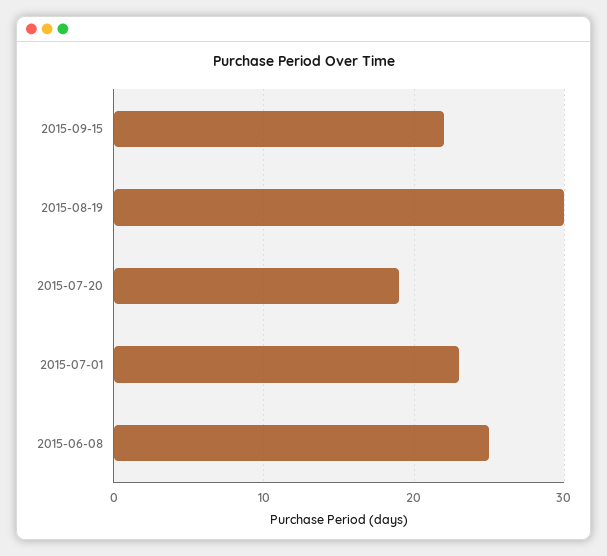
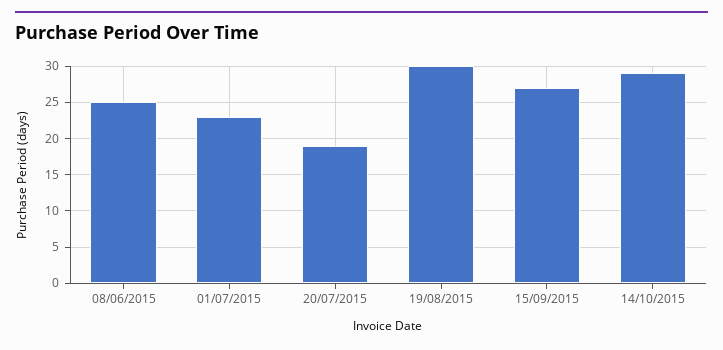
2015-09-15: 22 -> 27
14/10/2015: none -> 29

